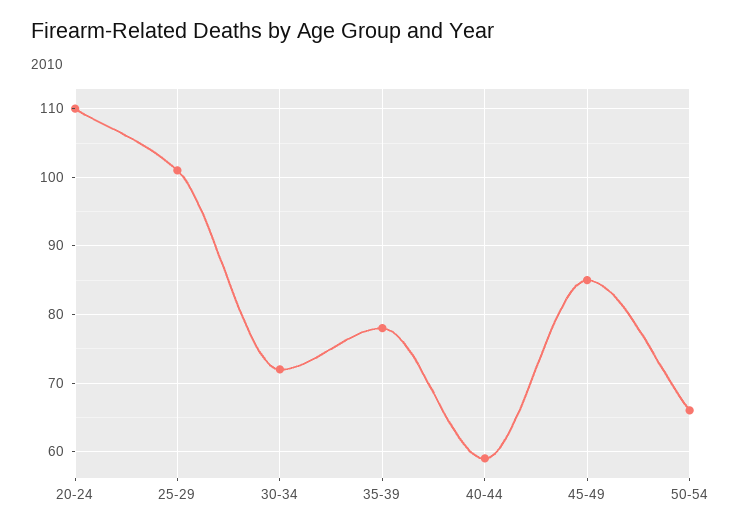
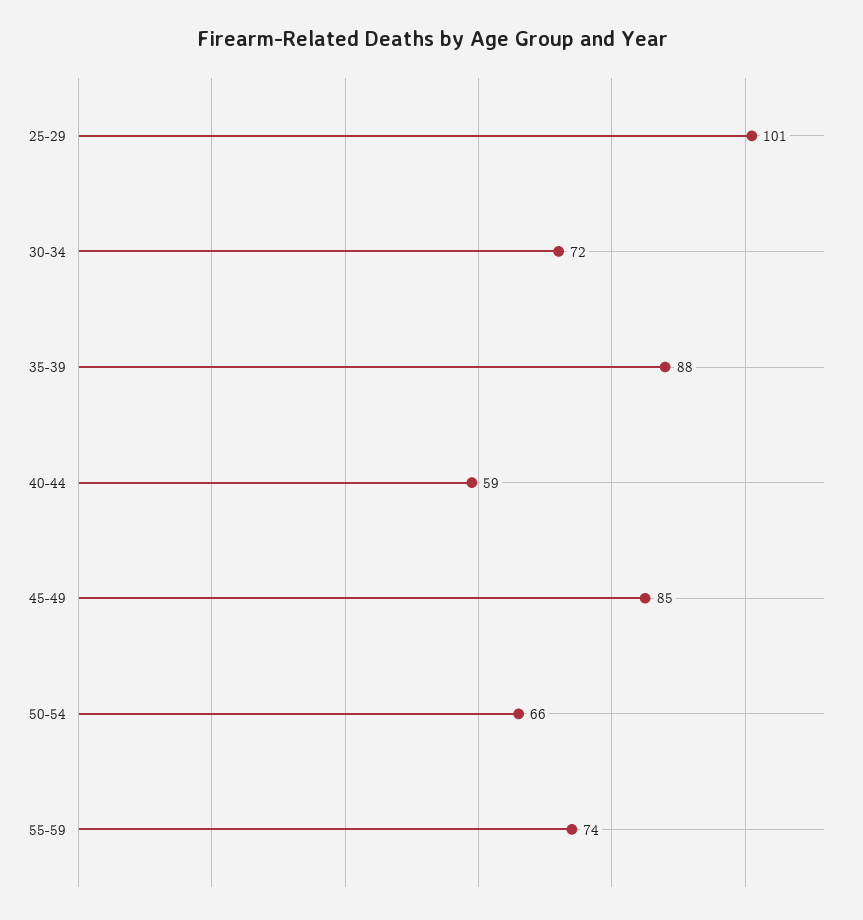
20-24: 110 -> none
35-39: 78 -> 88
55-59: none -> 74

